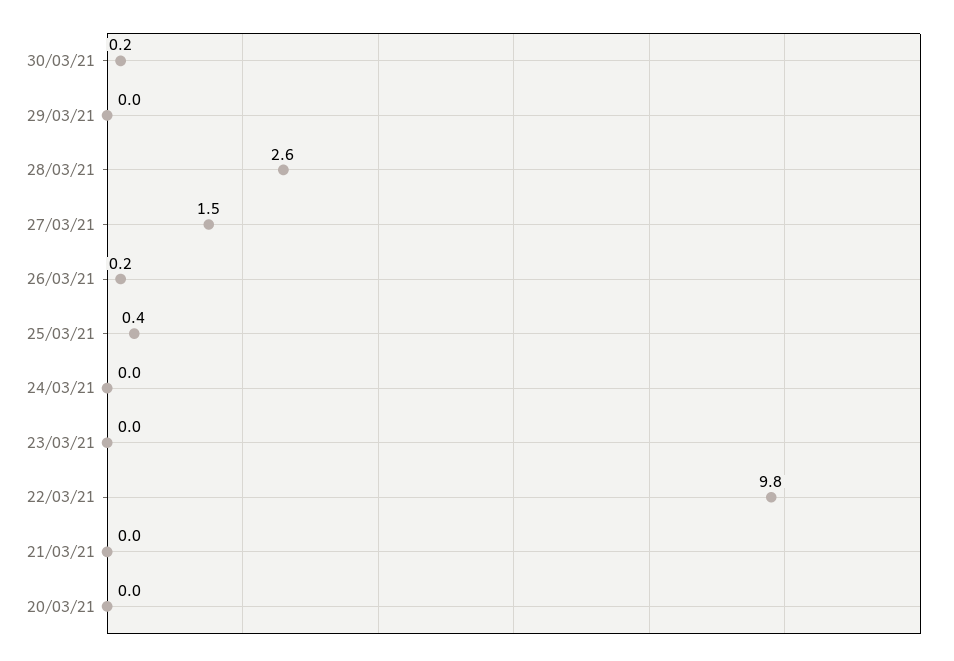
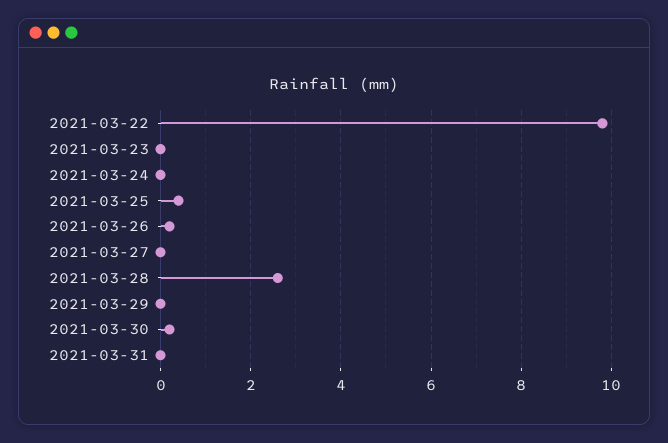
27/03/21: 1.5 -> 0
21/03/21: 0 -> none
20/03/21: 0 -> none
2021-03-31: none -> 0

